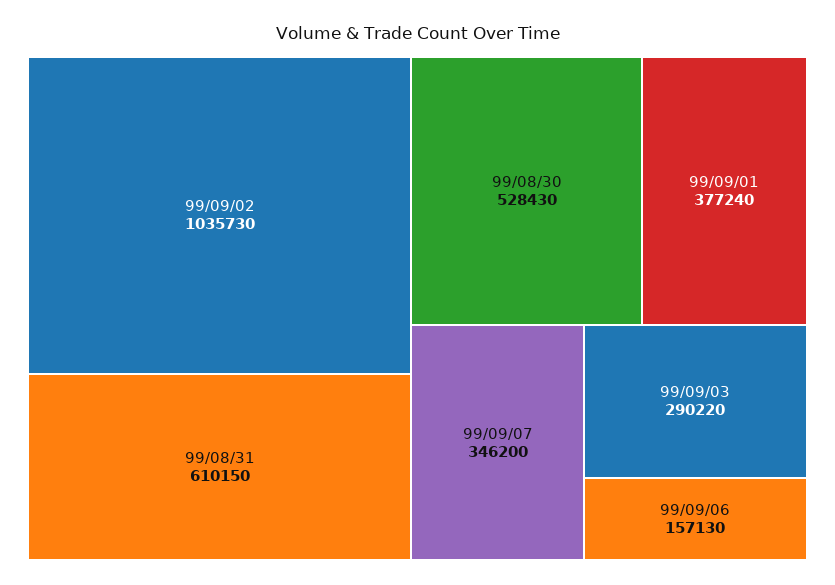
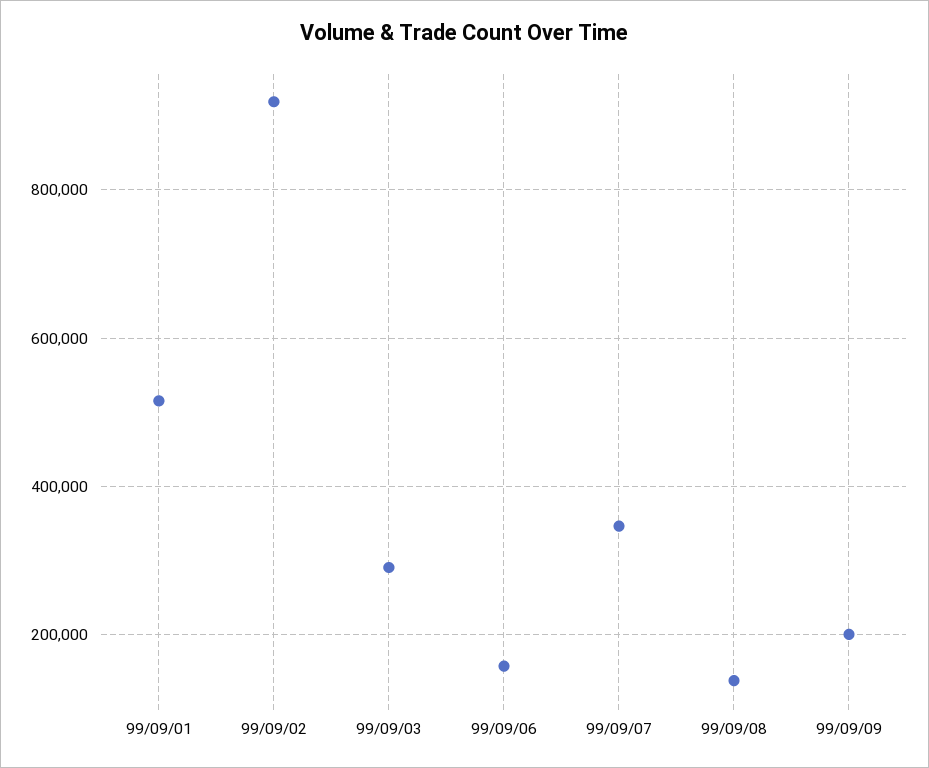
99/09/02: 1035730 -> 920000
99/08/31: 610150 -> none
99/08/30: 528430 -> none
99/09/01: 377240 -> 520000
99/09/08: none -> 140000
99/09/09: none -> 200000

